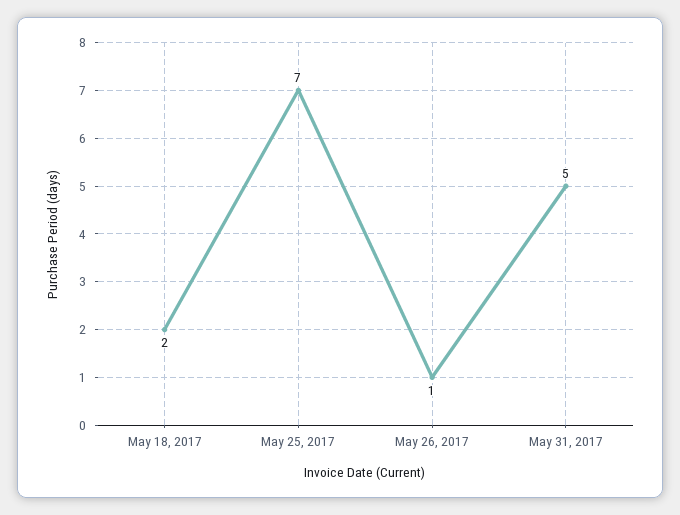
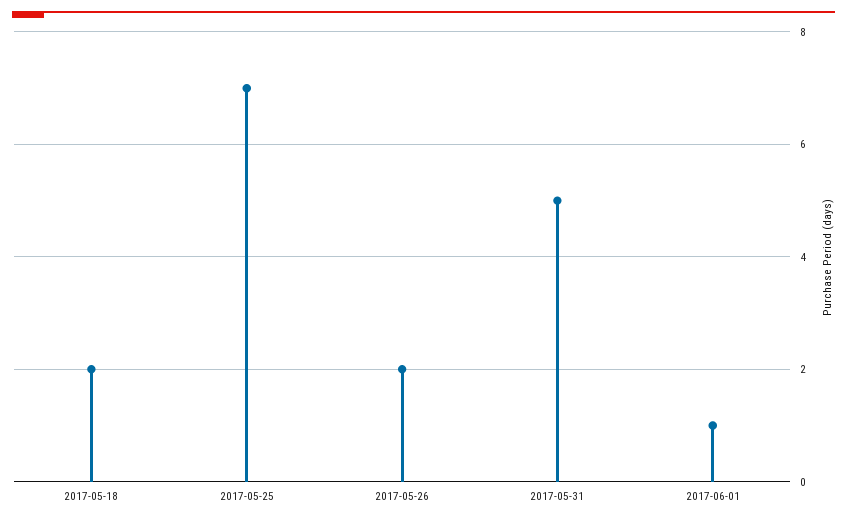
May 26, 2017: 1 -> 2
2017-06-01: none -> 1

